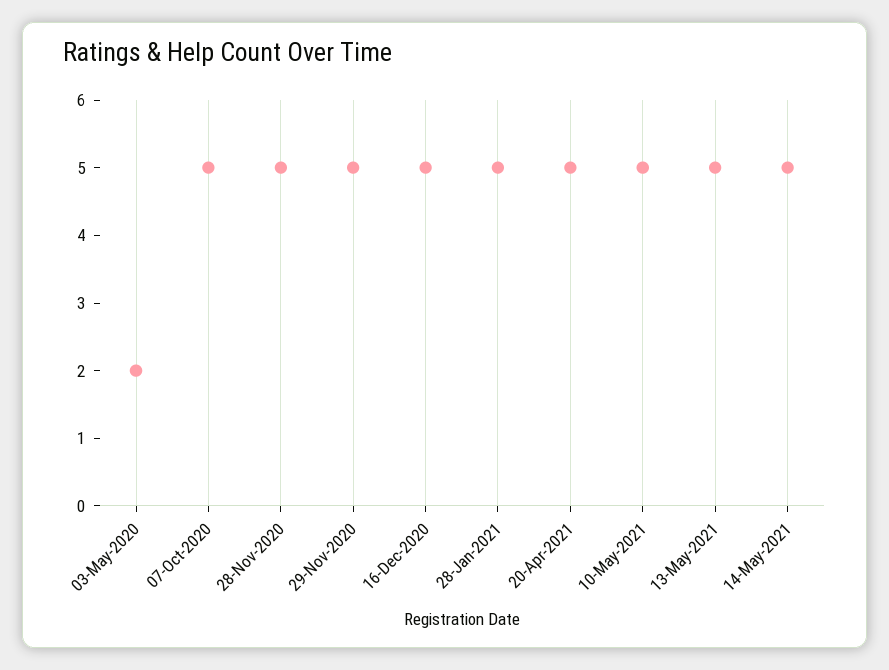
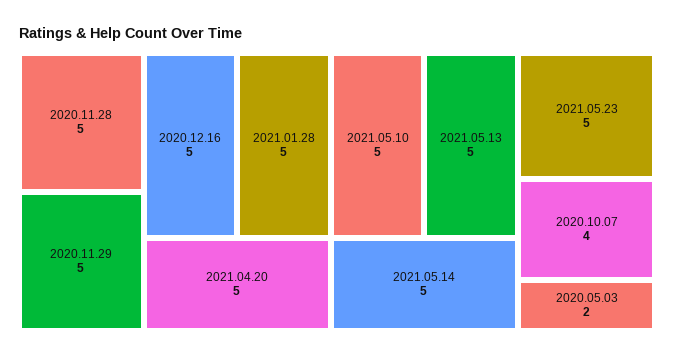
07-Oct-2020: 5 -> 4
2021.05.23: none -> 5

